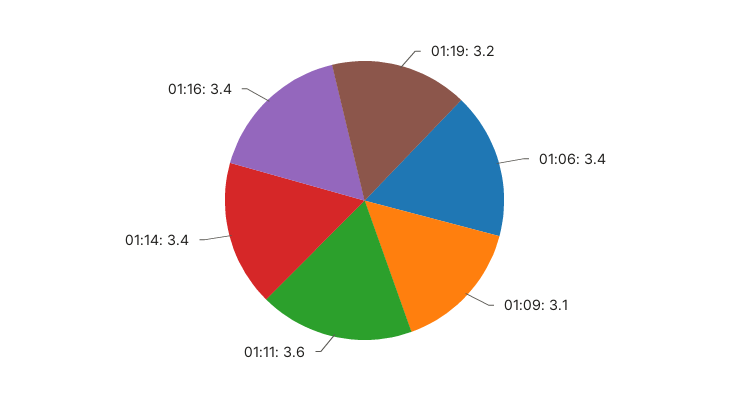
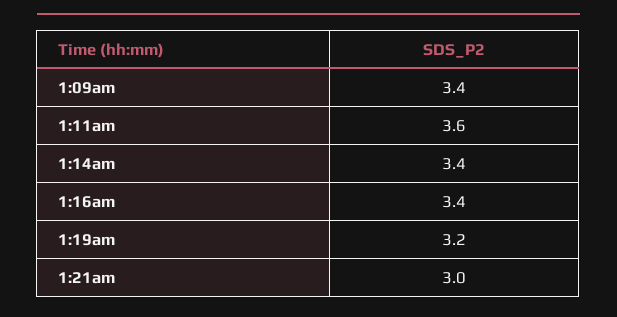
01:06: 3.4 -> none
01:09: 3.1 -> 3.4
1:21am: none -> 3

